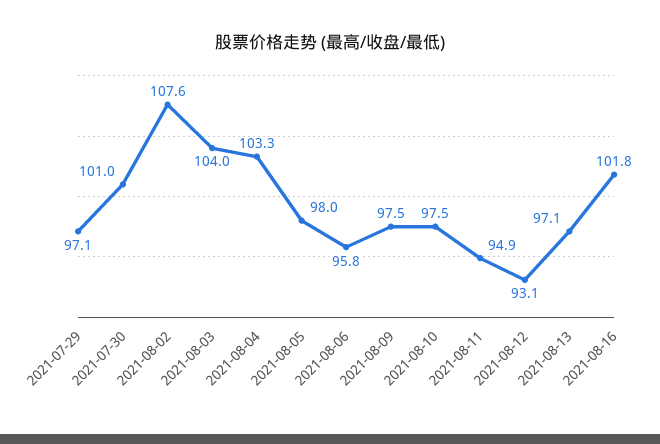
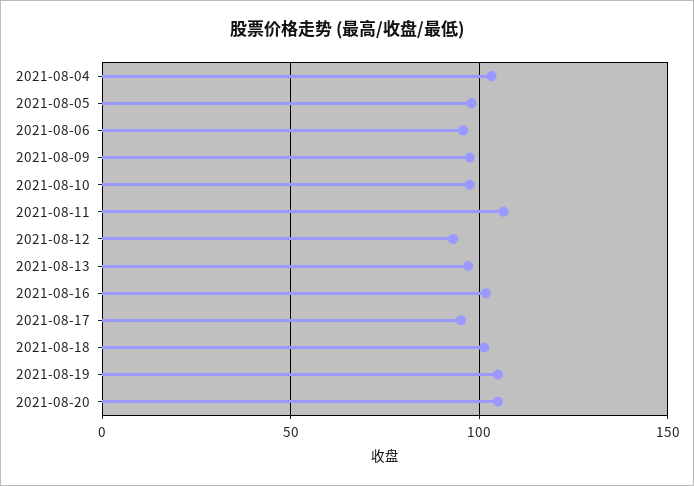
2021-07-29: 97.1 -> none
2021-07-30: 101 -> none
2021-08-02: 107.6 -> none
2021-08-03: 104 -> none
2021-08-11: 94.9 -> 105
2021-08-17: none -> 95
2021-08-18: none -> 100
2021-08-19: none -> 105
2021-08-20: none -> 105

